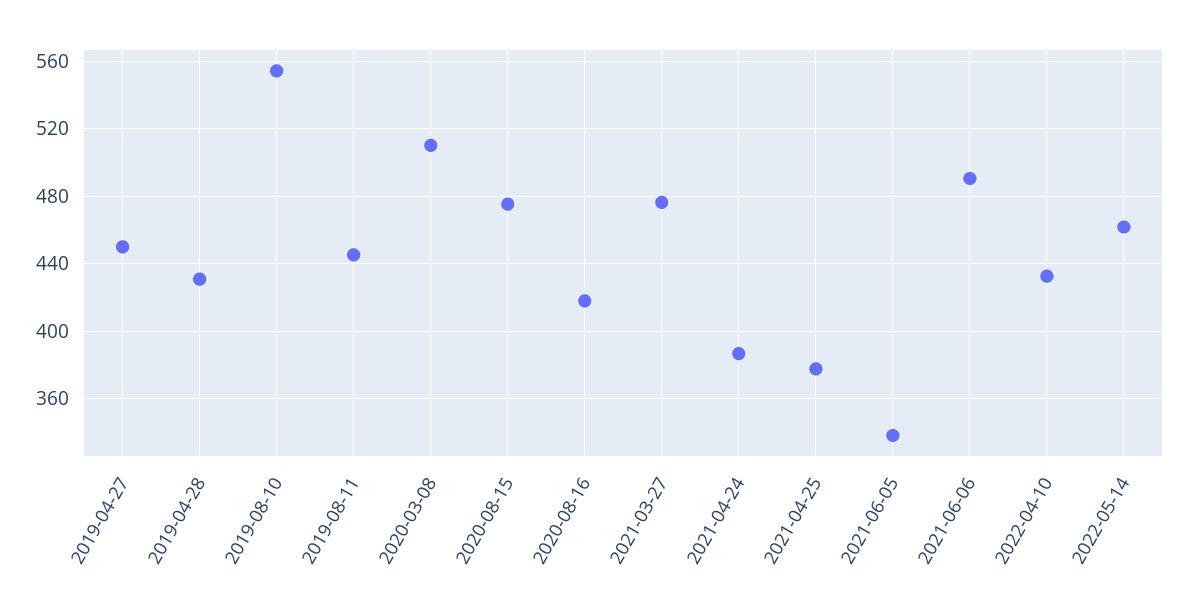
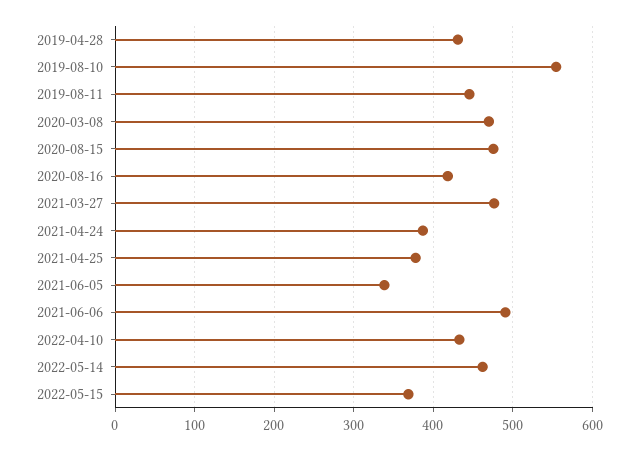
2019-04-27: 450 -> none
2020-03-08: 510 -> 470
2022-05-15: none -> 370

